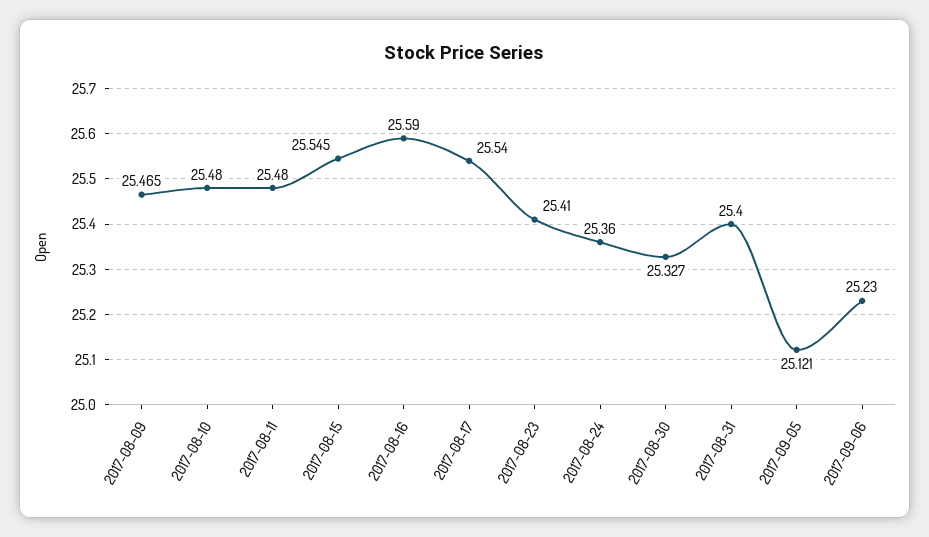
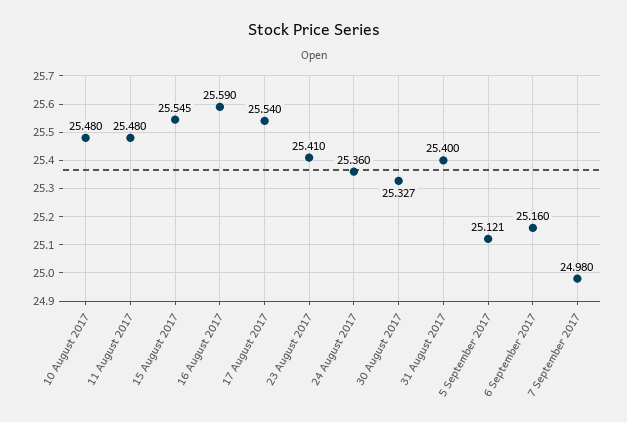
2017-08-09: 25.465 -> none
2017-09-06: 25.23 -> 25.16
7 September 2017: none -> 24.98

